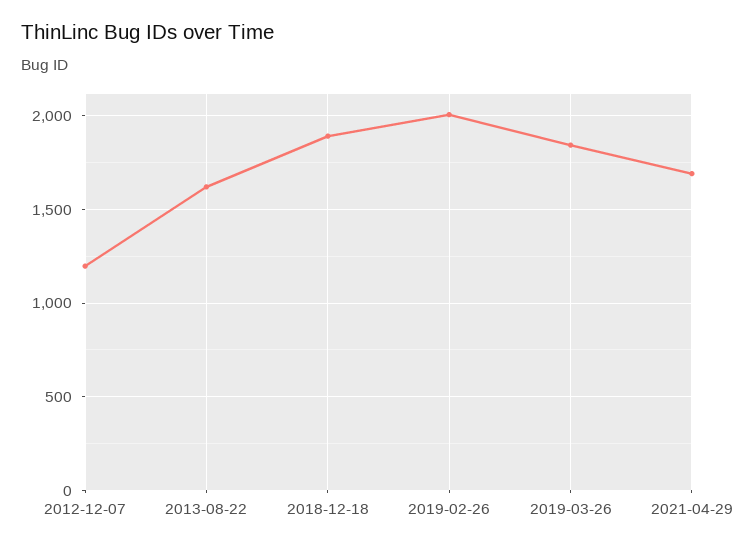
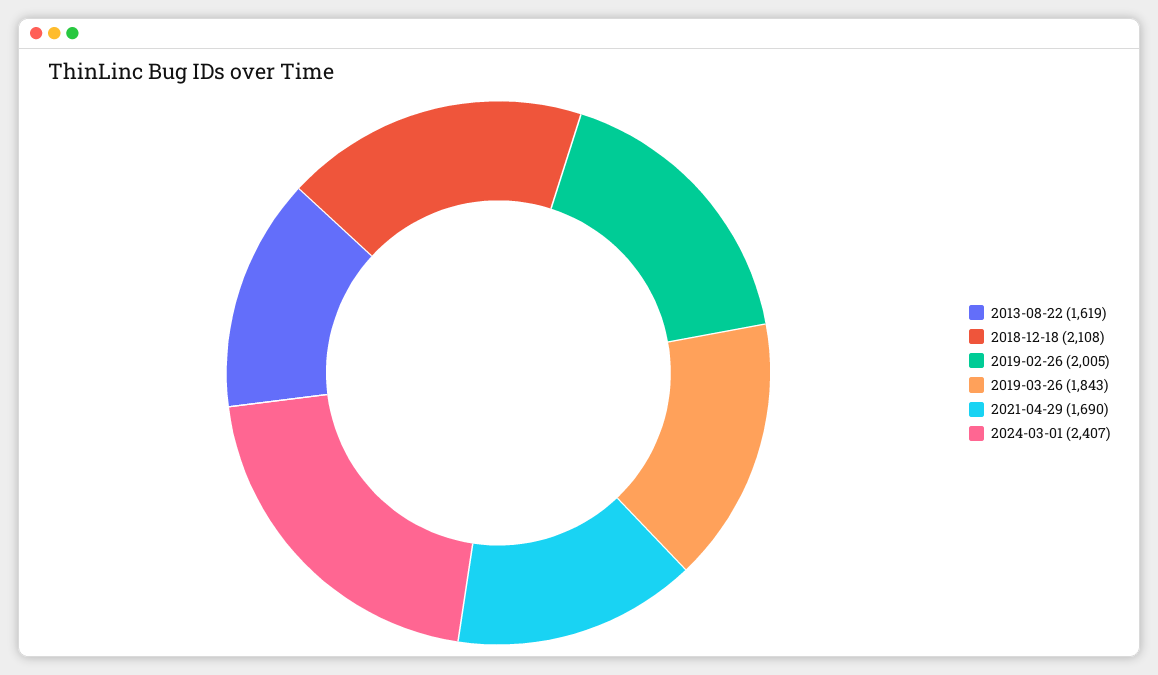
2012-12-07: 1200 -> none
2018-12-18: 1900 -> 2108
2024-03-01: none -> 2407

